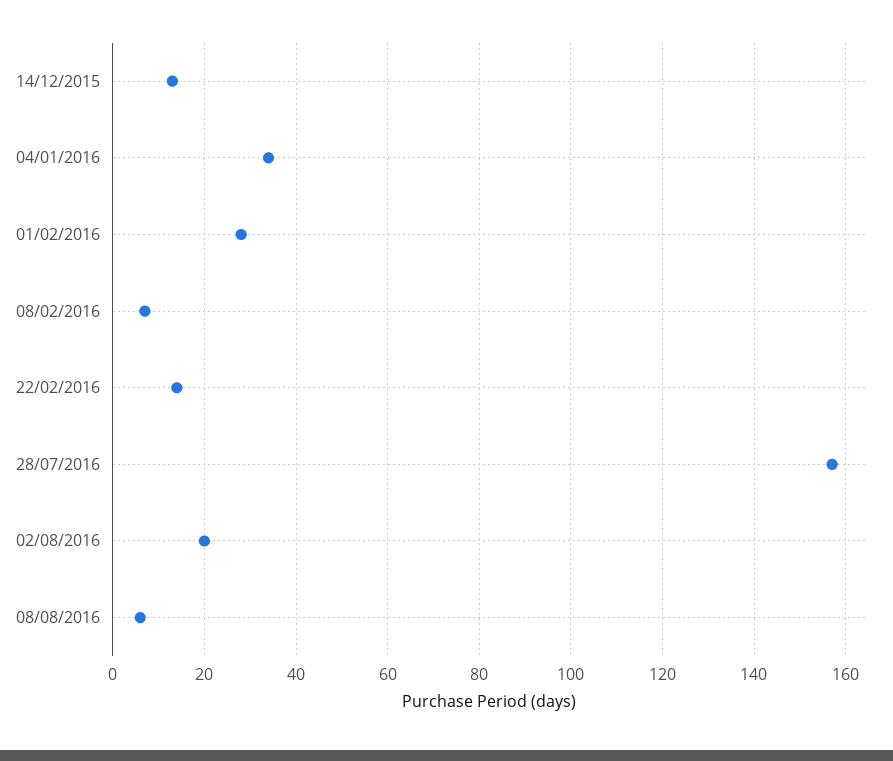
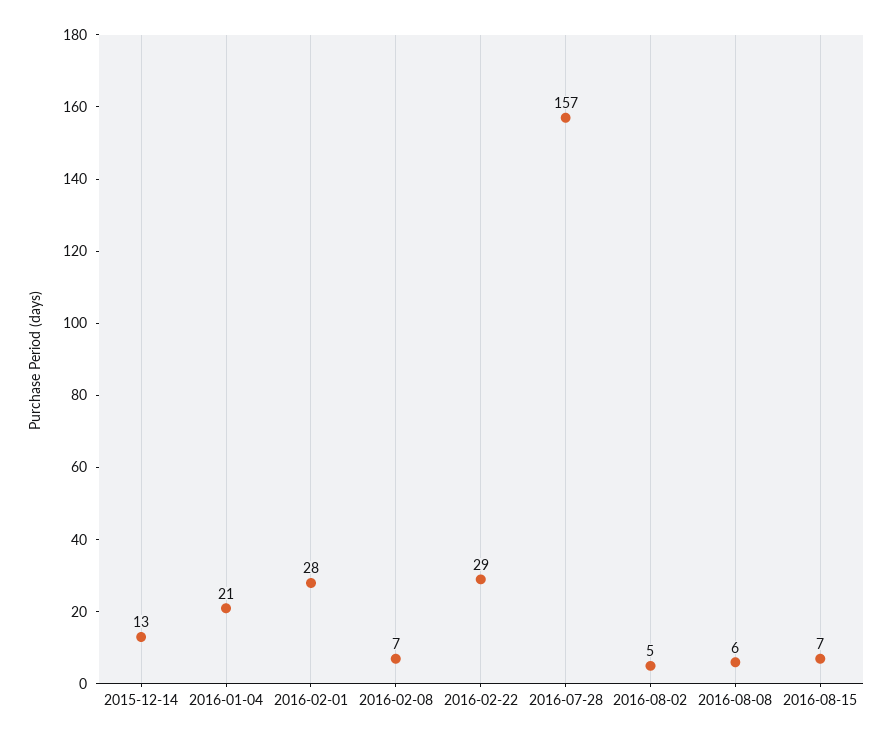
04/01/2016: 35 -> 21
22/02/2016: 15 -> 29
02/08/2016: 20 -> 5
2016-08-15: none -> 7

